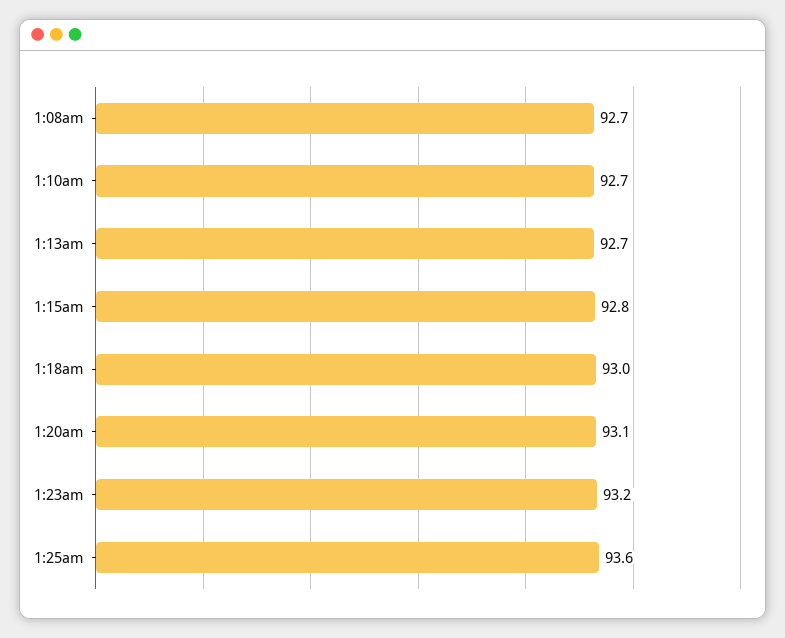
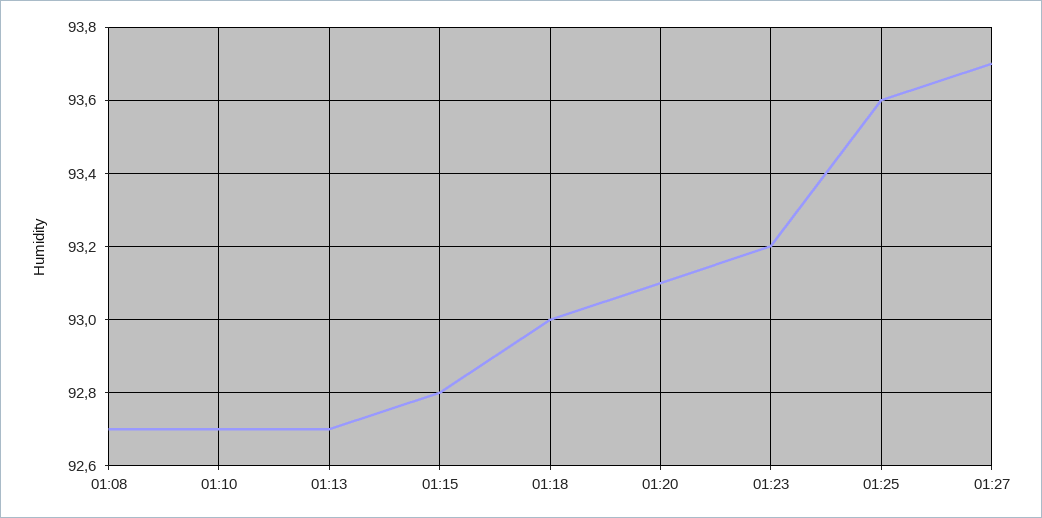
01:27: none -> 93.7

